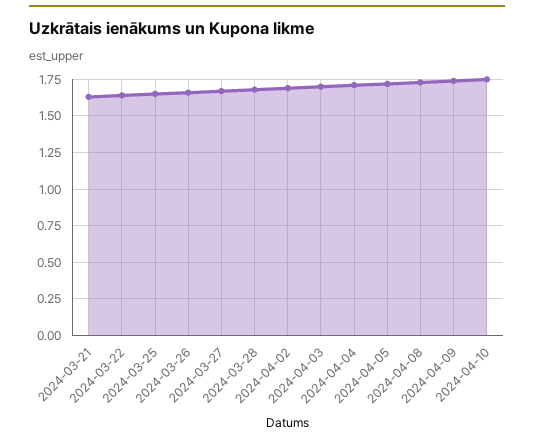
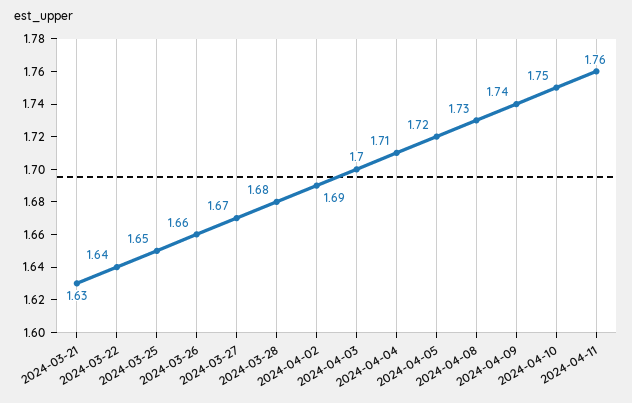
2024-04-11: none -> 1.76

